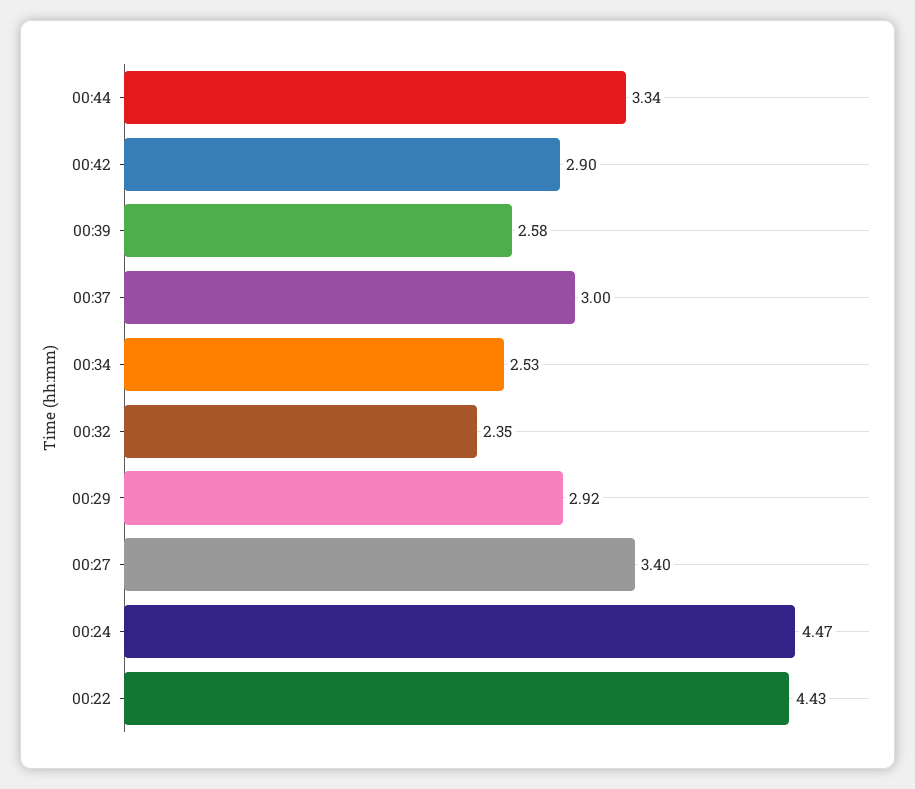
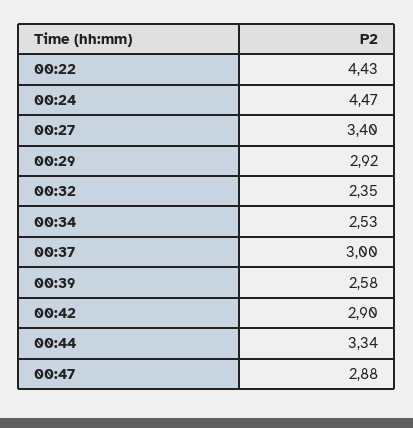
00:47: none -> 2.88

